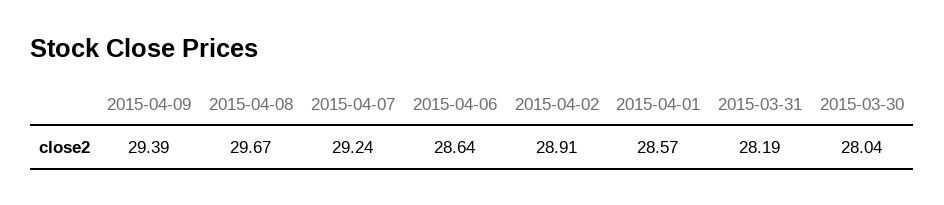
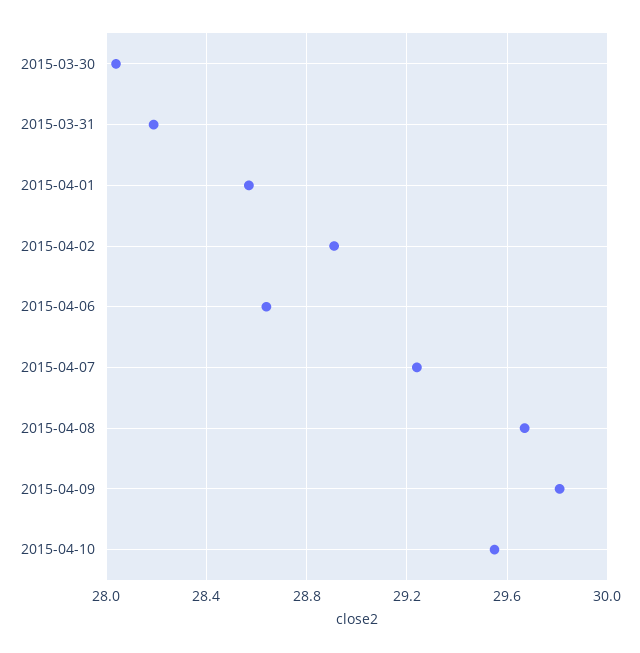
2015-04-09: 29.39 -> 29.8
2015-04-10: none -> 29.55

